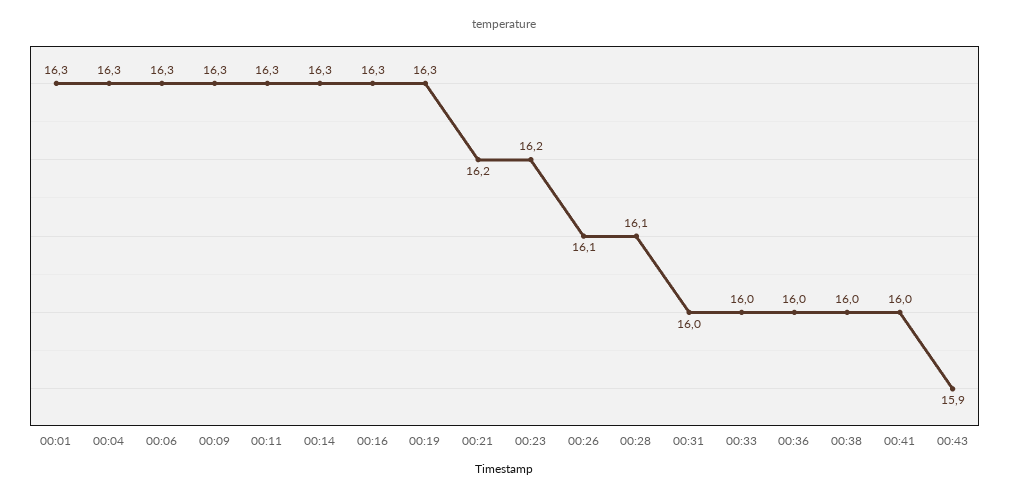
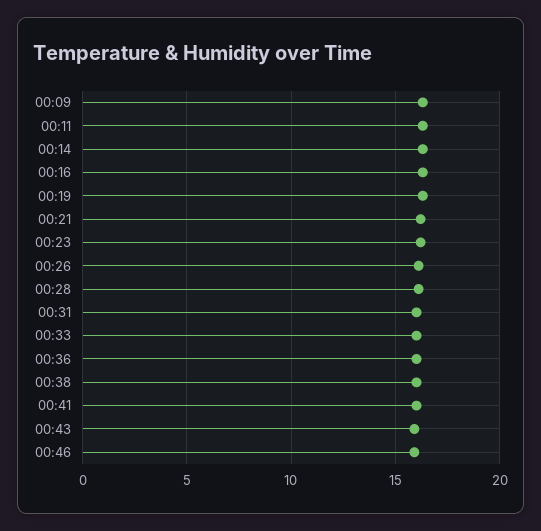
00:01: 16.3 -> none
00:04: 16.3 -> none
00:06: 16.3 -> none
00:46: none -> 16

